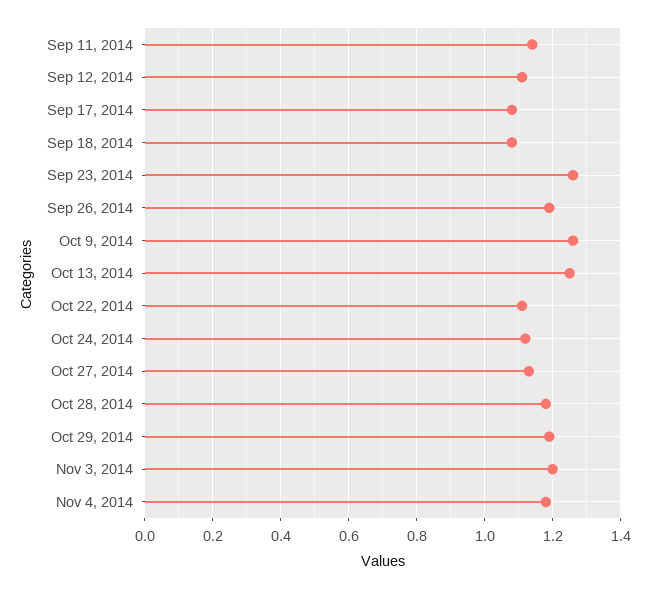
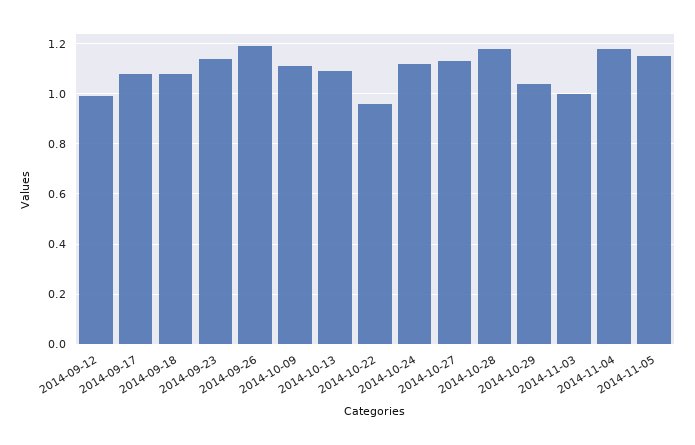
Sep 11, 2014: 1.15 -> none
Sep 12, 2014: 1.1 -> 1
Sep 23, 2014: 1.25 -> 1.15
Oct 9, 2014: 1.25 -> 1.1
Oct 13, 2014: 1.25 -> 1.1
Oct 22, 2014: 1.1 -> 0.95
Oct 29, 2014: 1.2 -> 1.05
Nov 3, 2014: 1.2 -> 1
2014-11-05: none -> 1.15

